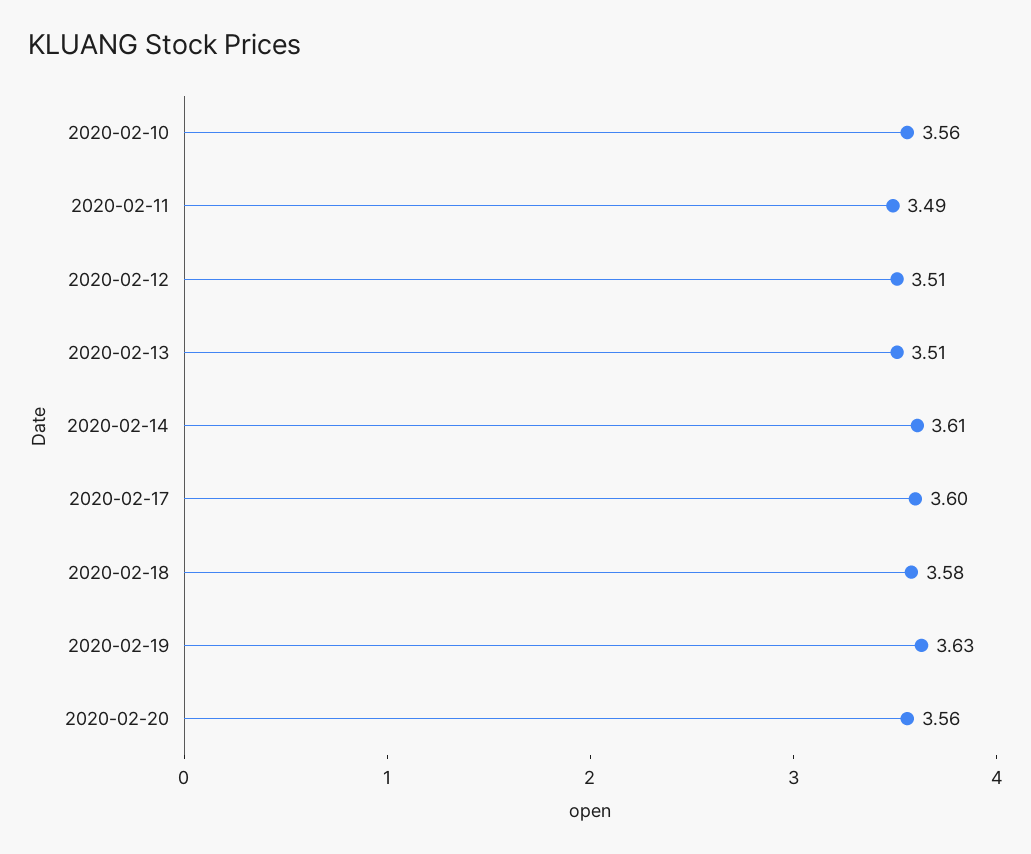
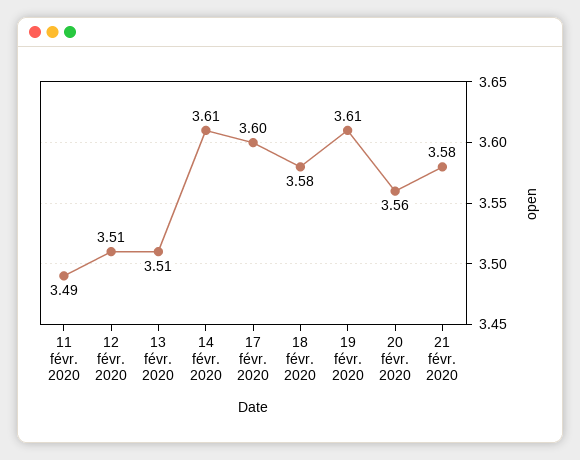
2020-02-10: 3.56 -> none
2020-02-19: 3.63 -> 3.61
21 févr. 2020: none -> 3.58

